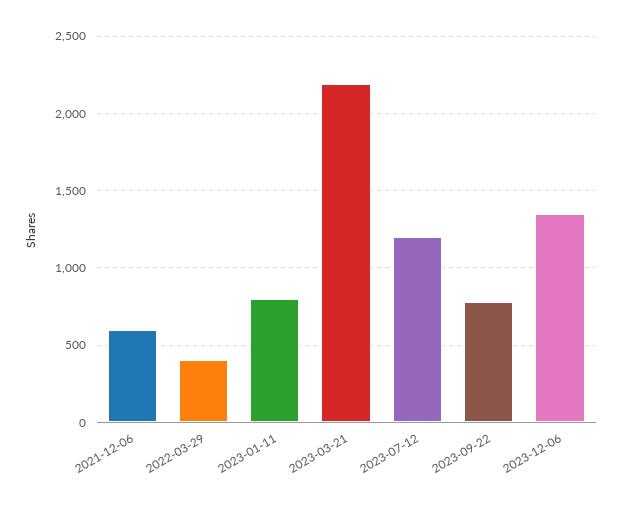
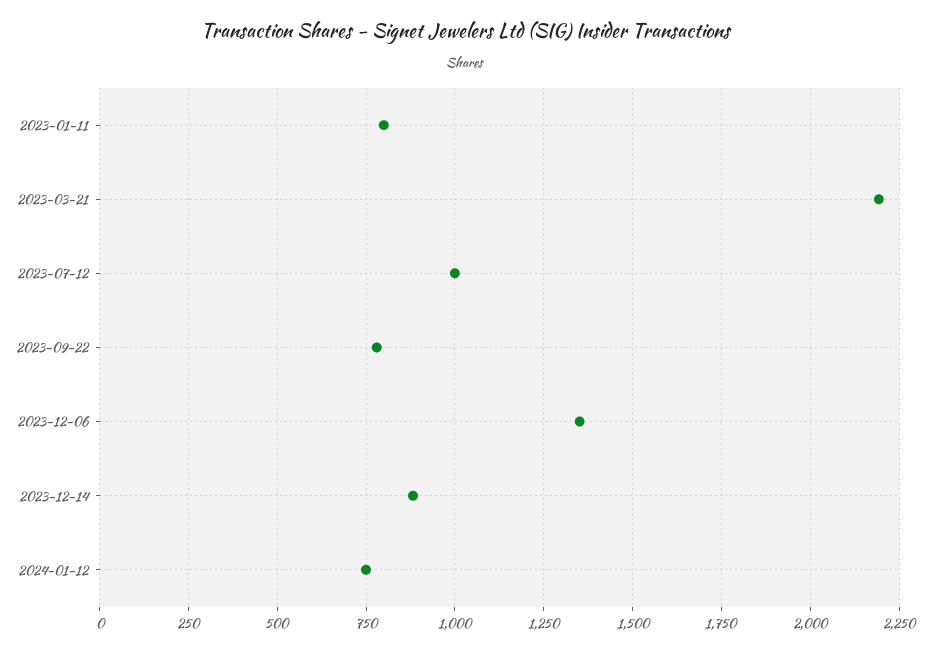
2021-12-06: 600 -> none
2022-03-29: 400 -> none
2023-07-12: 1200 -> 1000
2023-12-14: none -> 875
2024-01-12: none -> 750

